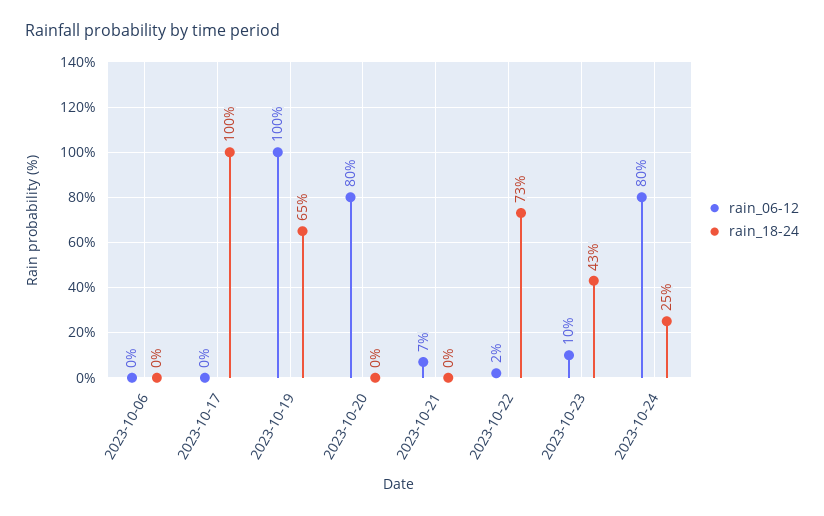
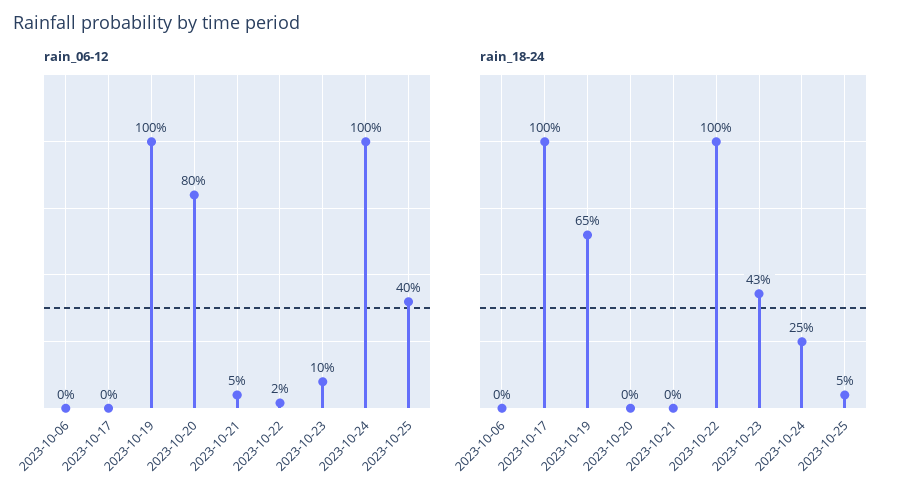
rain_06-12, 2023-10-21: 7 -> 5
rain_18-24, 2023-10-22: 73 -> 100
rain_06-12, 2023-10-24: 80 -> 100
rain_06-12, 2023-10-25: none -> 40
rain_18-24, 2023-10-25: none -> 5

